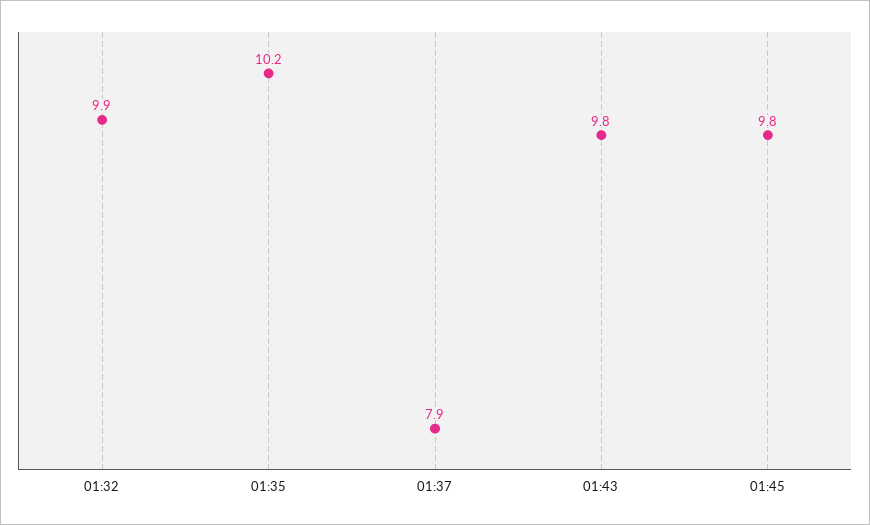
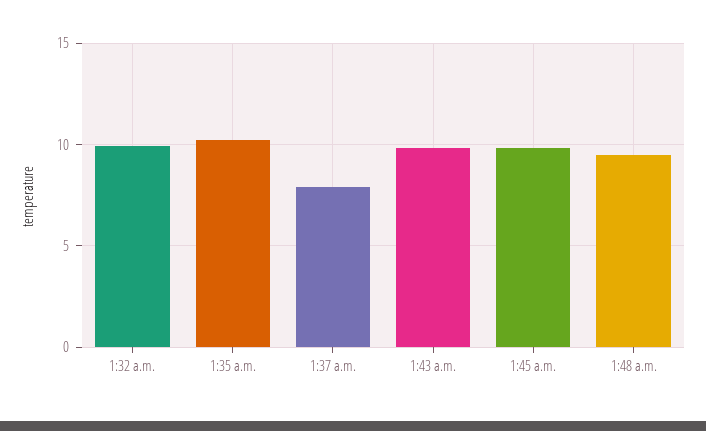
1:48 a.m.: none -> 9.5

